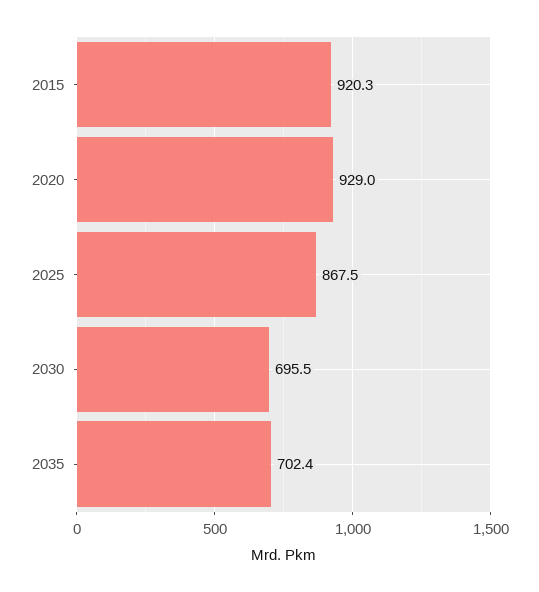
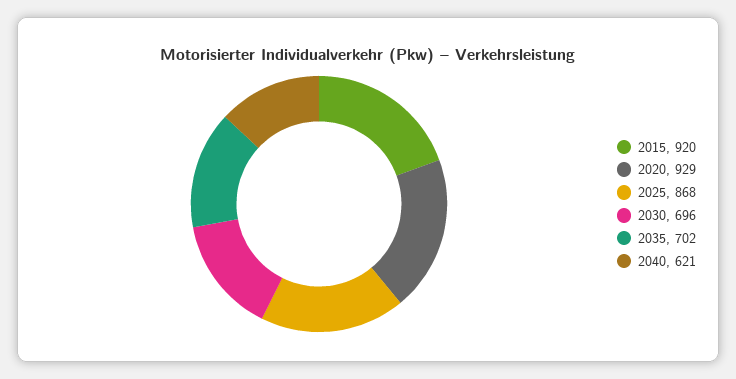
2040: none -> 621

